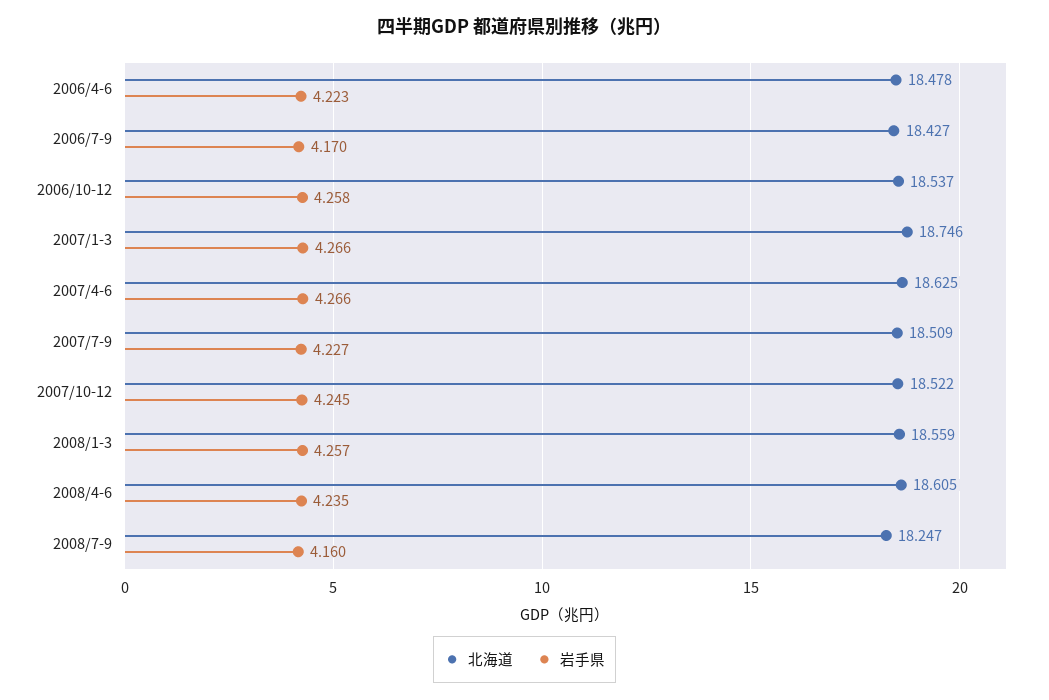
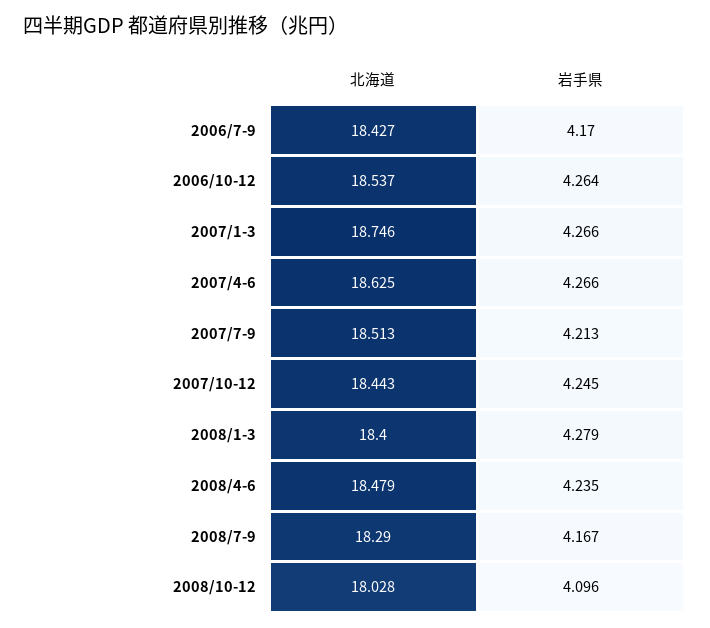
北海道, 2006/4-6: 18.478 -> none
岩手県, 2006/4-6: 4.223 -> none
岩手県, 2006/10-12: 4.258 -> 4.264
北海道, 2007/7-9: 18.509 -> 18.513
岩手県, 2007/7-9: 4.227 -> 4.213
北海道, 2007/10-12: 18.522 -> 18.443
北海道, 2008/1-3: 18.559 -> 18.4
岩手県, 2008/1-3: 4.257 -> 4.279
北海道, 2008/4-6: 18.605 -> 18.479
北海道, 2008/7-9: 18.247 -> 18.29
岩手県, 2008/7-9: 4.16 -> 4.167
北海道, 2008/10-12: none -> 18.028
岩手県, 2008/10-12: none -> 4.096

